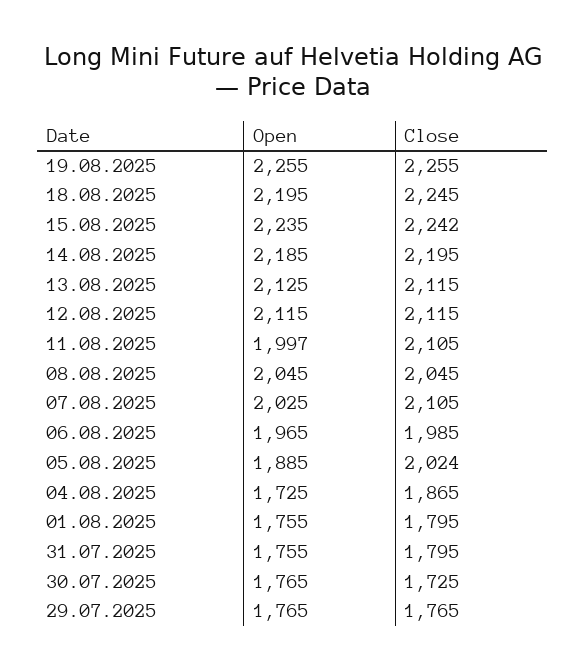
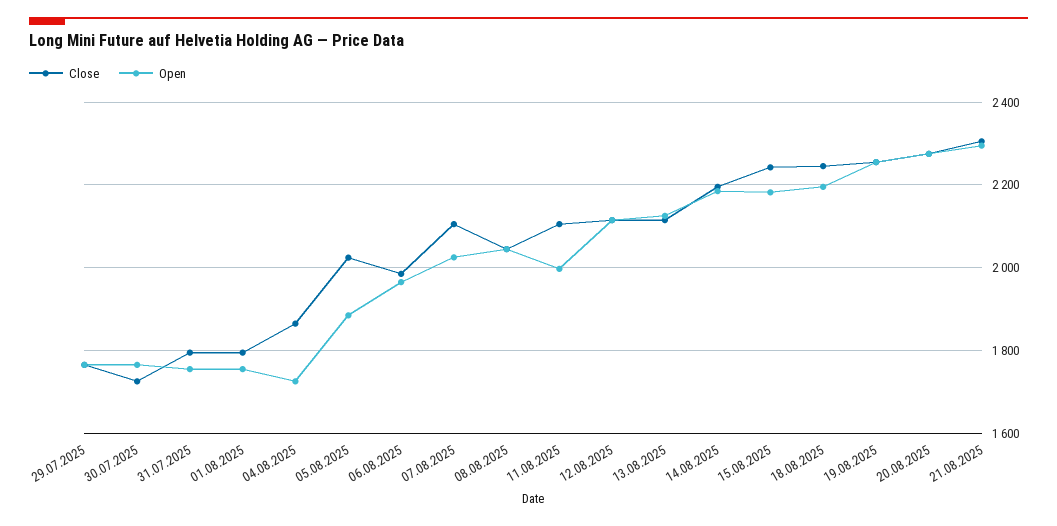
Open, 15.08.2025: 2235 -> 2180
Close, 20.08.2025: none -> 2280
Open, 20.08.2025: none -> 2280
Close, 21.08.2025: none -> 2300
Open, 21.08.2025: none -> 2300

